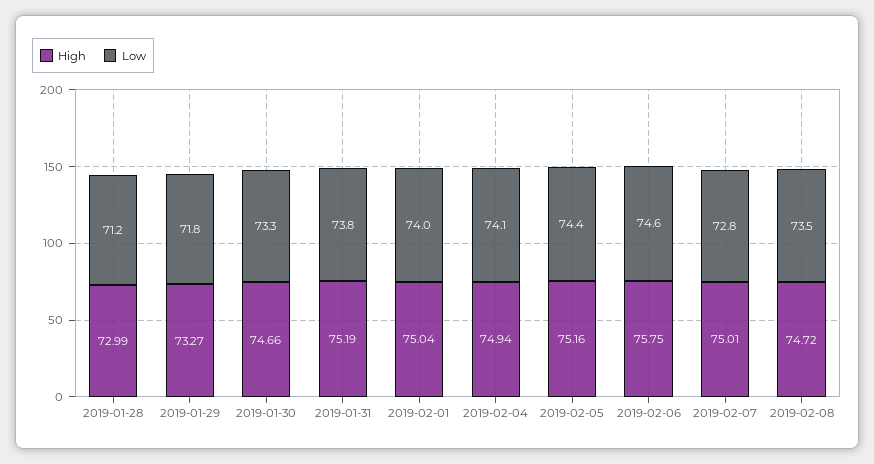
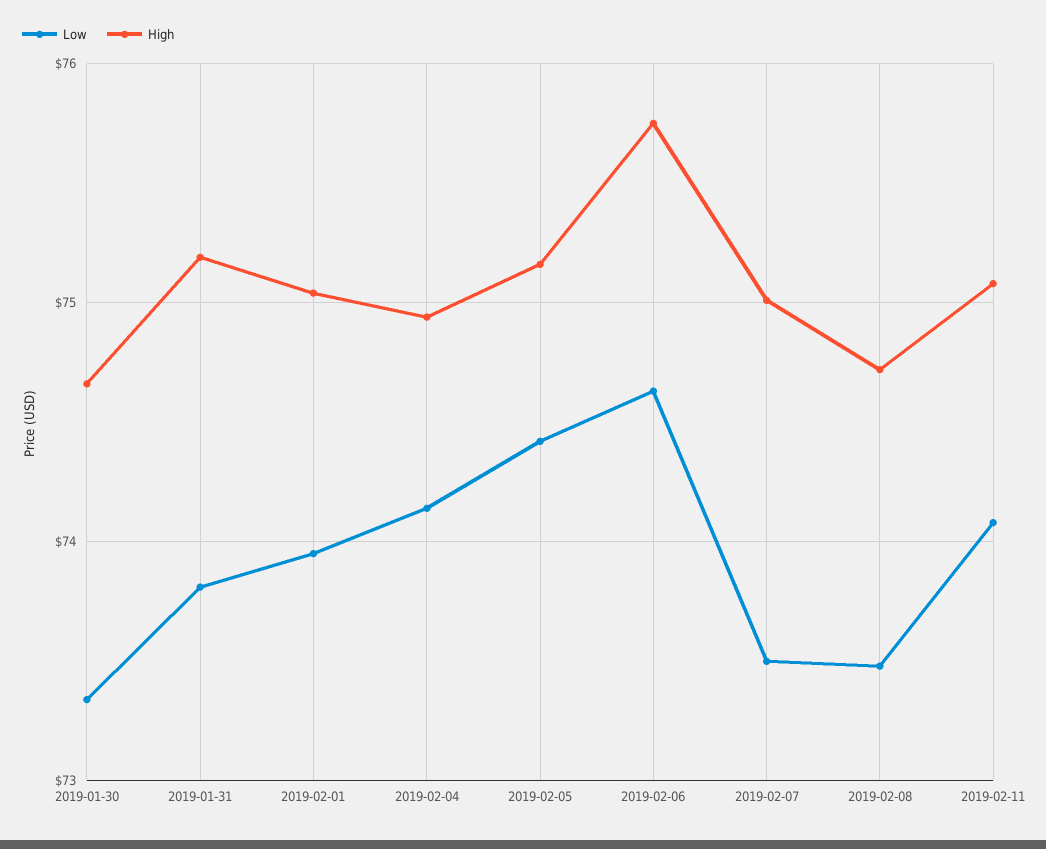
High, 2019-01-28: 72.99 -> none
Low, 2019-01-28: 71.2 -> none
High, 2019-01-29: 73.27 -> none
Low, 2019-01-29: 71.8 -> none
Low, 2019-02-07: 72.8 -> 73.5
Low, 2019-02-11: none -> 74.1
High, 2019-02-11: none -> 75.1

